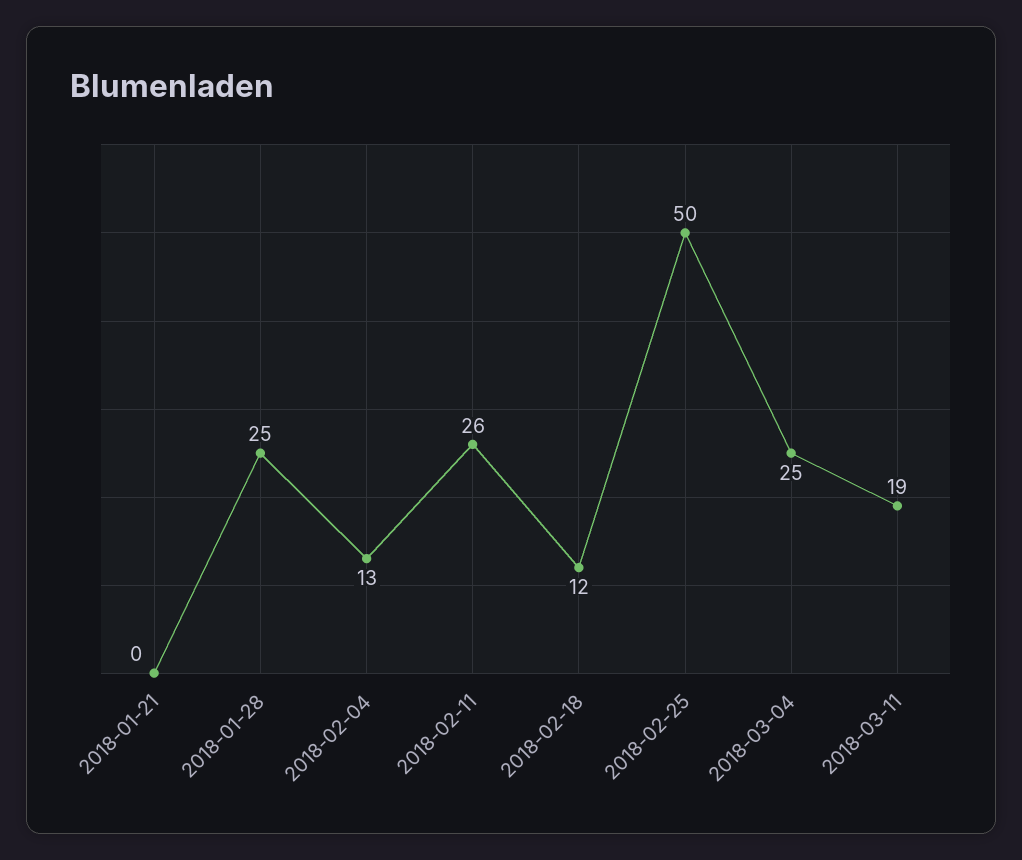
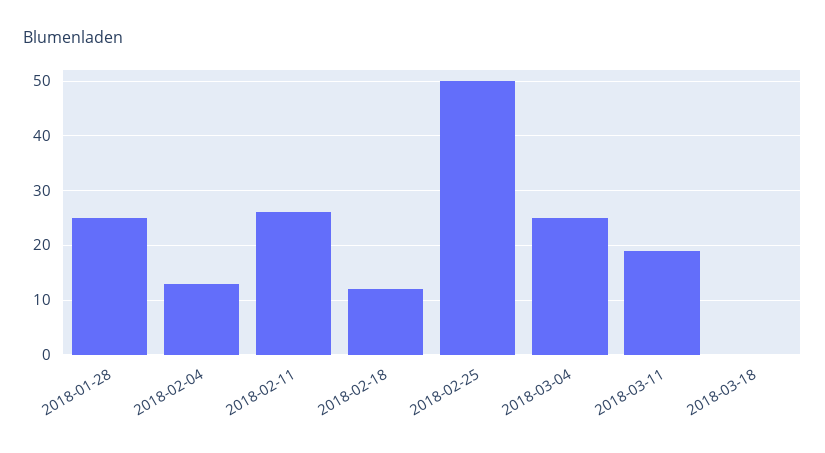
2018-01-21: 0 -> none
2018-03-18: none -> 0

